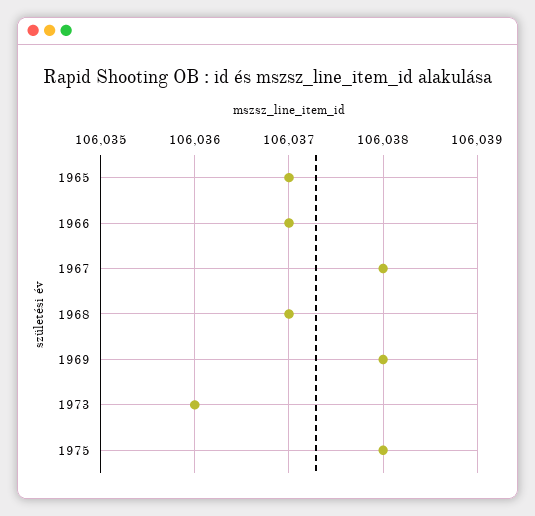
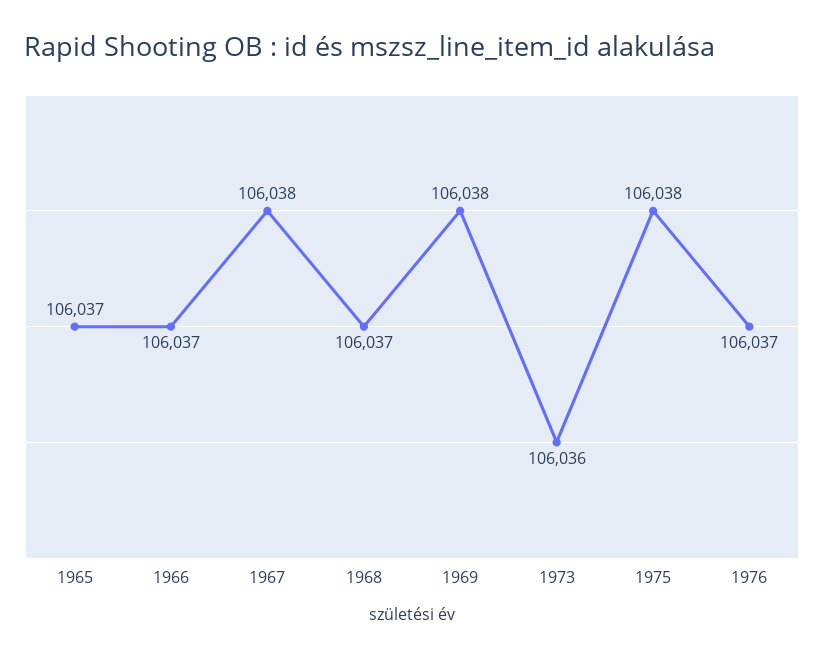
1976: none -> 106037

